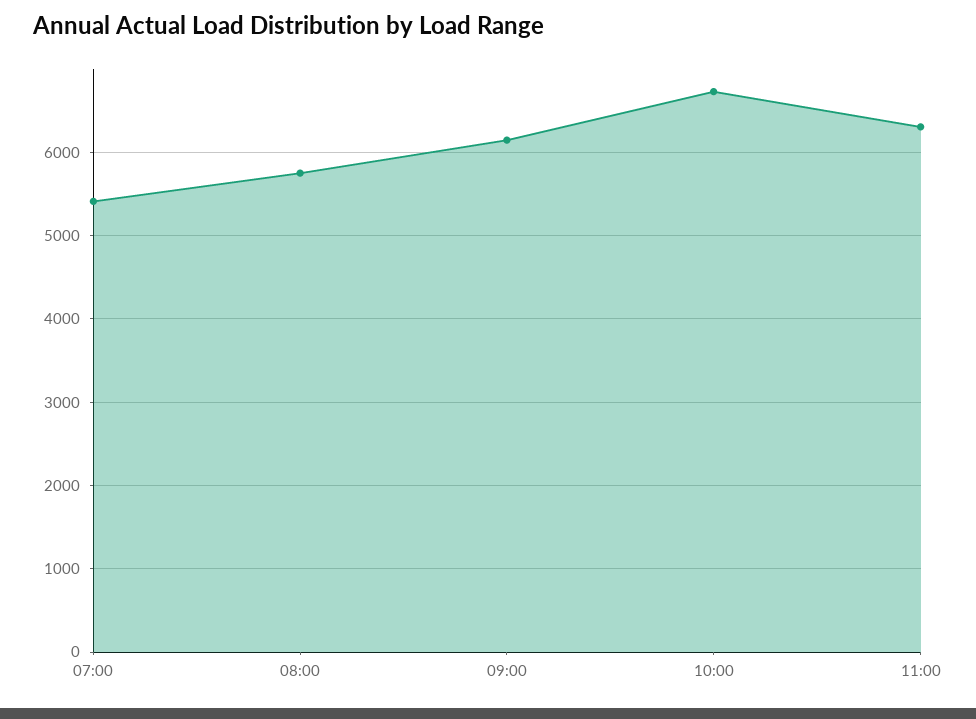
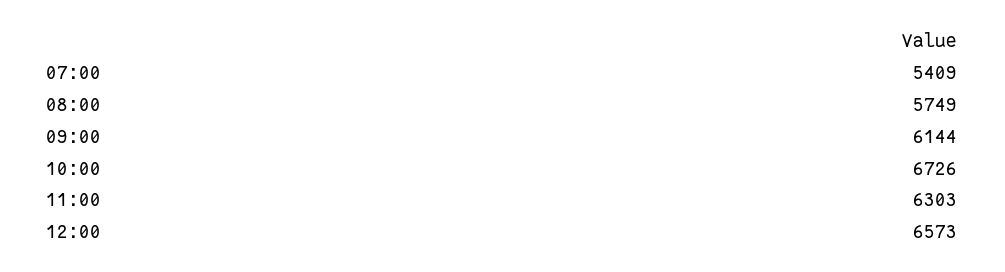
12:00: none -> 6573

